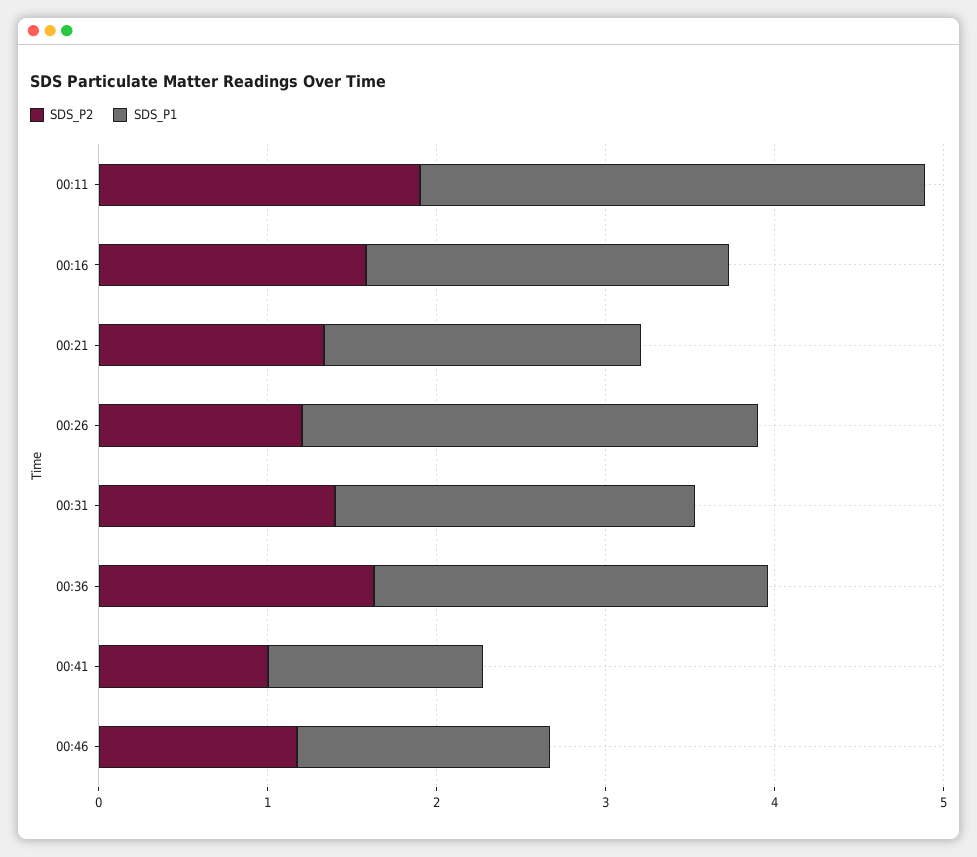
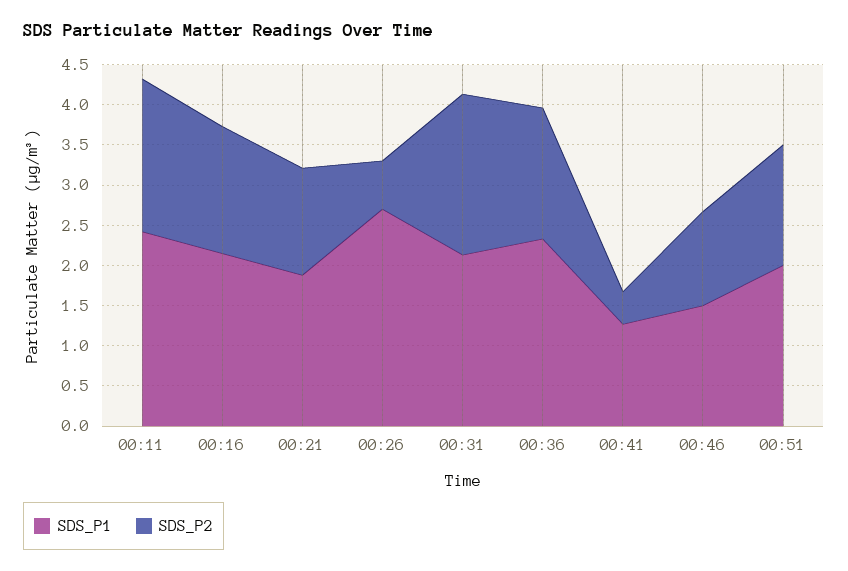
SDS_P1, 00:11: 3 -> 2.4
SDS_P2, 00:26: 1.2 -> 0.6
SDS_P2, 00:31: 1.4 -> 2
SDS_P2, 00:41: 1 -> 0.4
SDS_P1, 00:51: none -> 2
SDS_P2, 00:51: none -> 1.5

